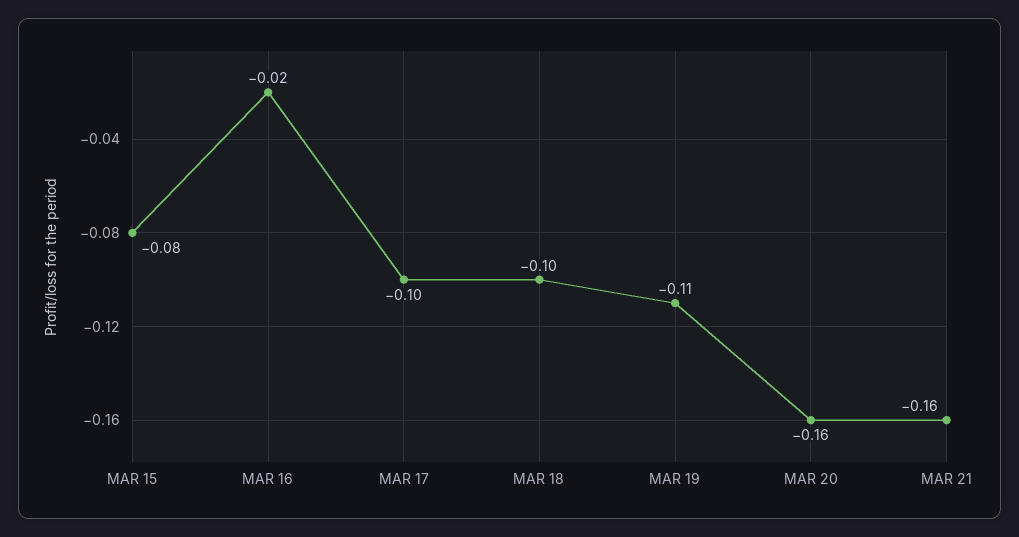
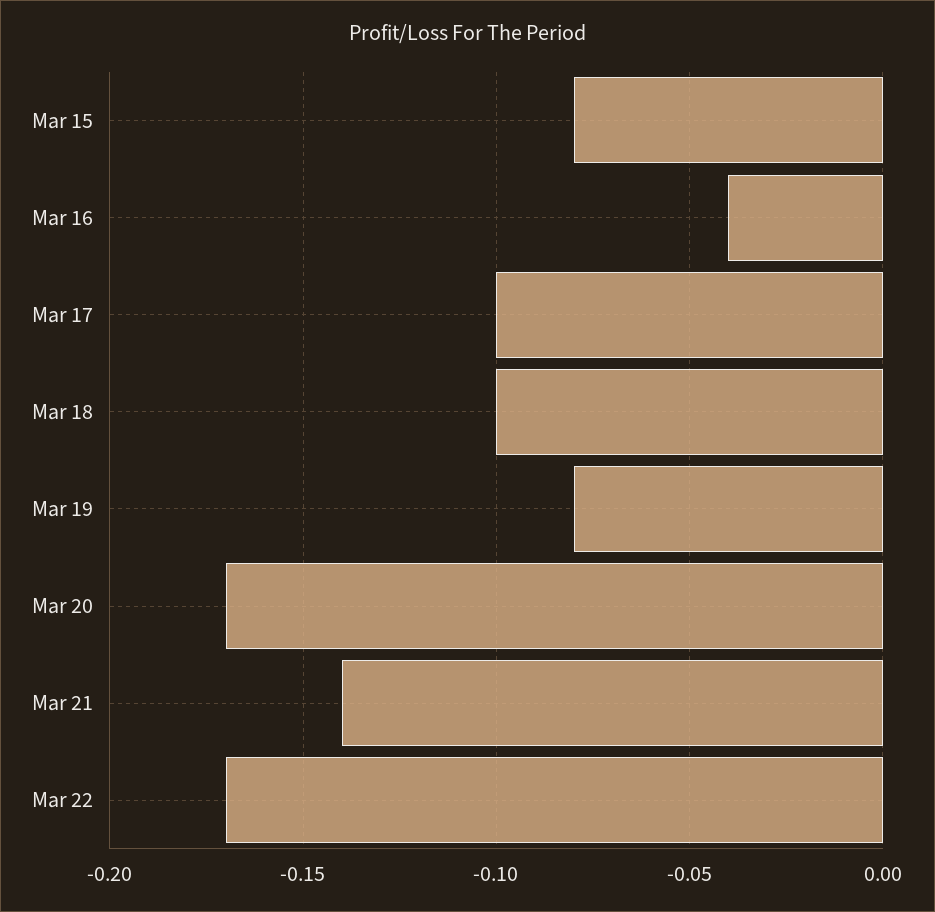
MAR 16: -0.02 -> -0.04
MAR 19: -0.11 -> -0.08
MAR 20: -0.16 -> -0.17
MAR 21: -0.16 -> -0.14
Mar 22: none -> -0.17

